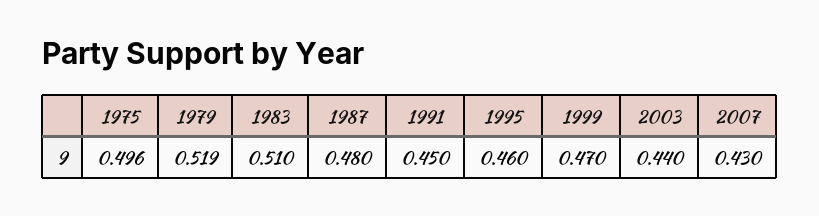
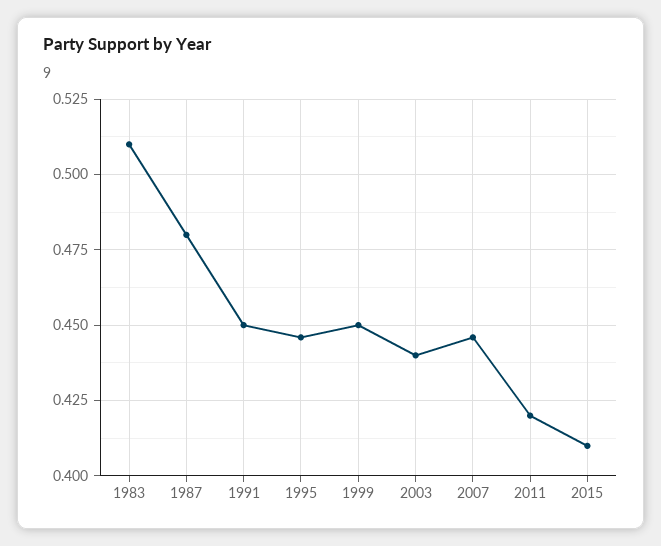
1975: 0.496 -> none
1979: 0.519 -> none
1995: 0.46 -> 0.445
1999: 0.47 -> 0.45
2007: 0.43 -> 0.445
2011: none -> 0.42
2015: none -> 0.41

